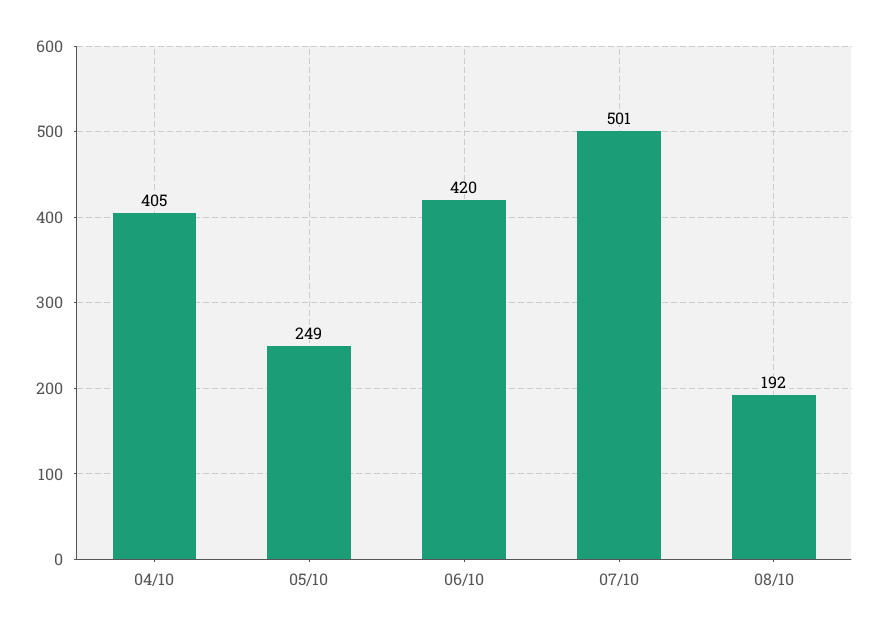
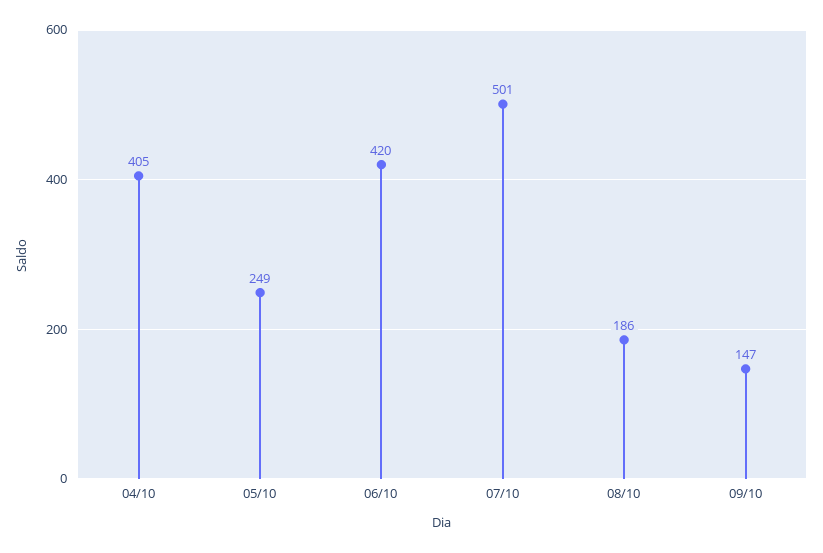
08/10: 192 -> 186
09/10: none -> 147

